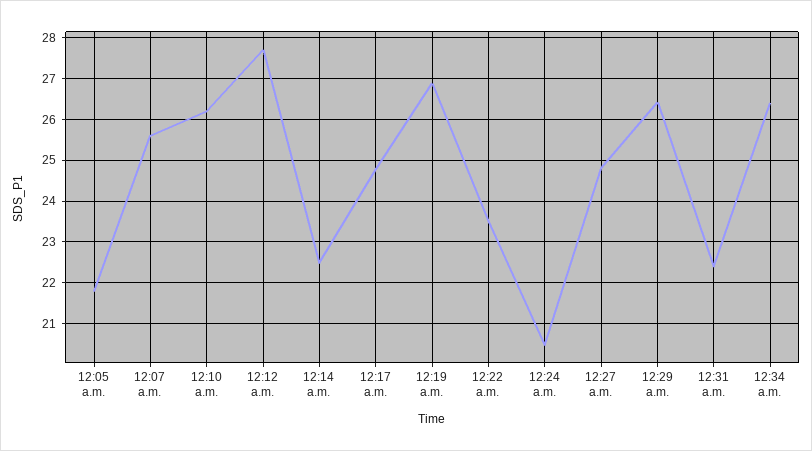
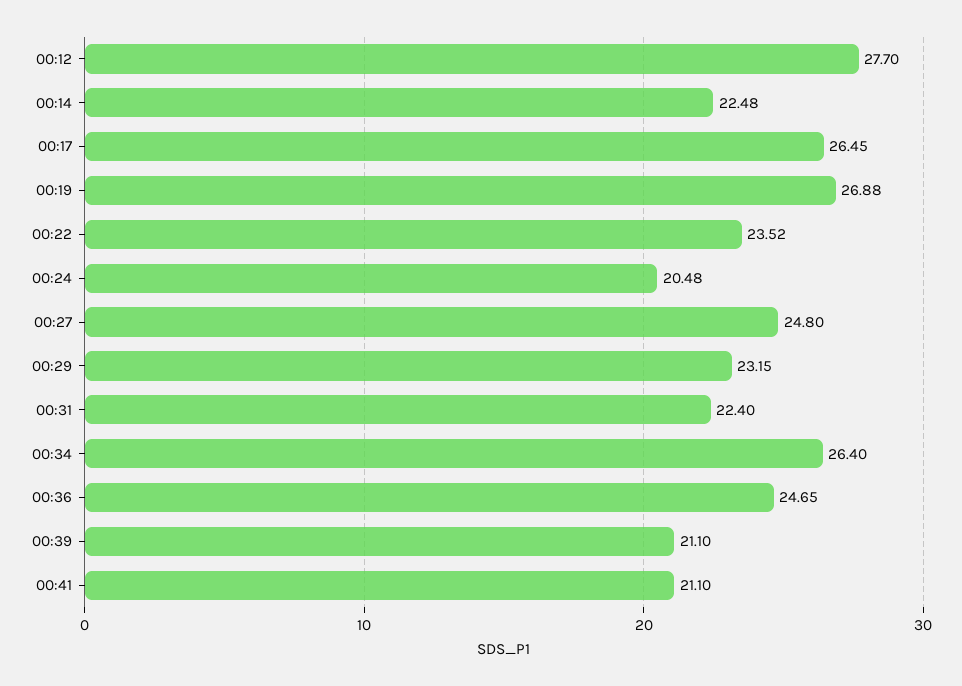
12:05 a.m.: 21.8 -> none
12:07 a.m.: 25.6 -> none
12:10 a.m.: 26.2 -> none
12:17 a.m.: 24.8 -> 26.45
12:29 a.m.: 26.4 -> 23.15
00:36: none -> 24.65
00:39: none -> 21.1
00:41: none -> 21.1

